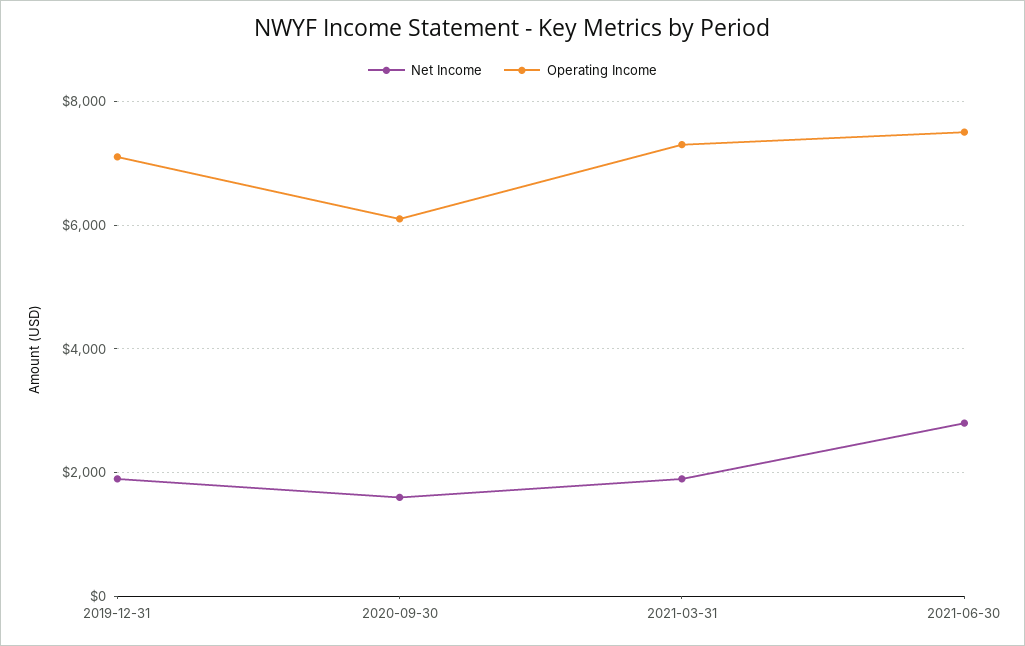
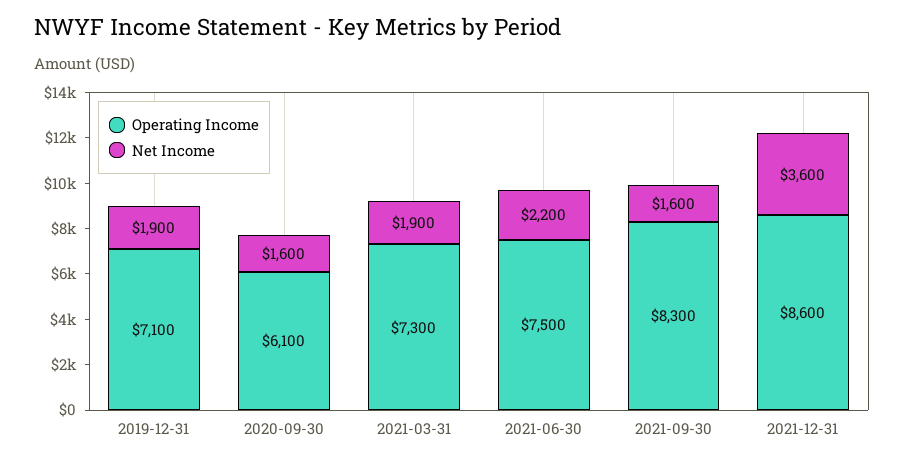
Net Income, 2021-06-30: 2800 -> 2200
Operating Income, 2021-09-30: none -> 8300
Net Income, 2021-09-30: none -> 1600
Operating Income, 2021-12-31: none -> 8600
Net Income, 2021-12-31: none -> 3600

